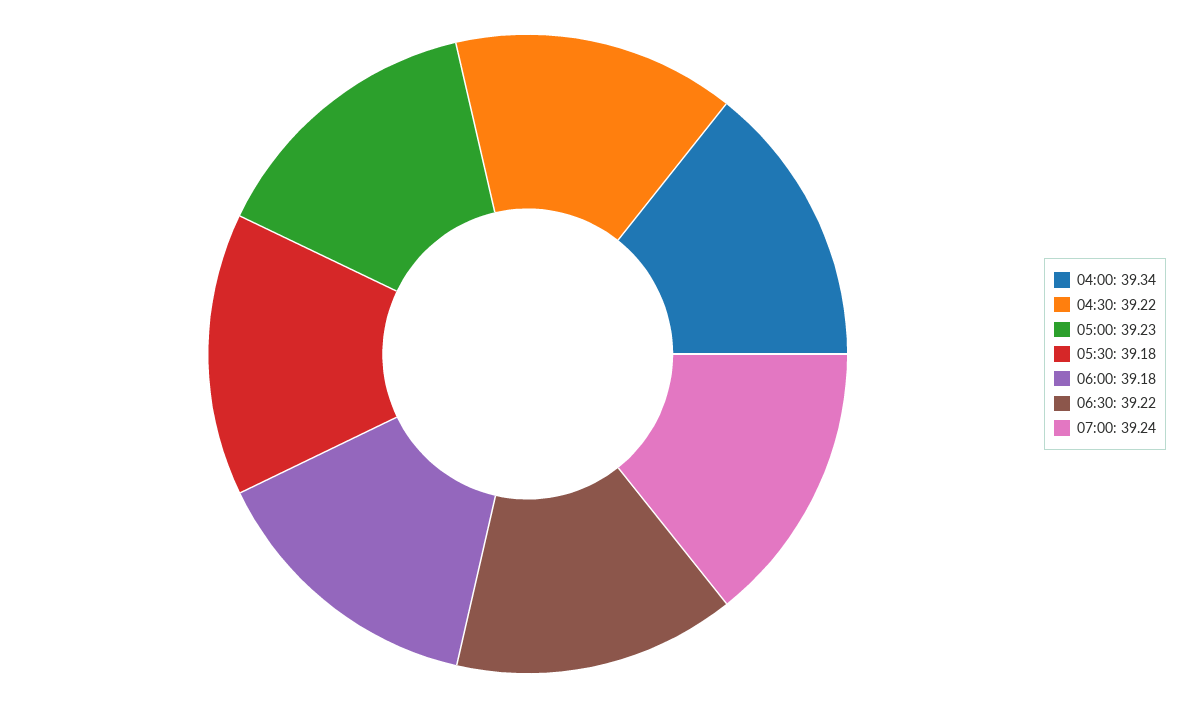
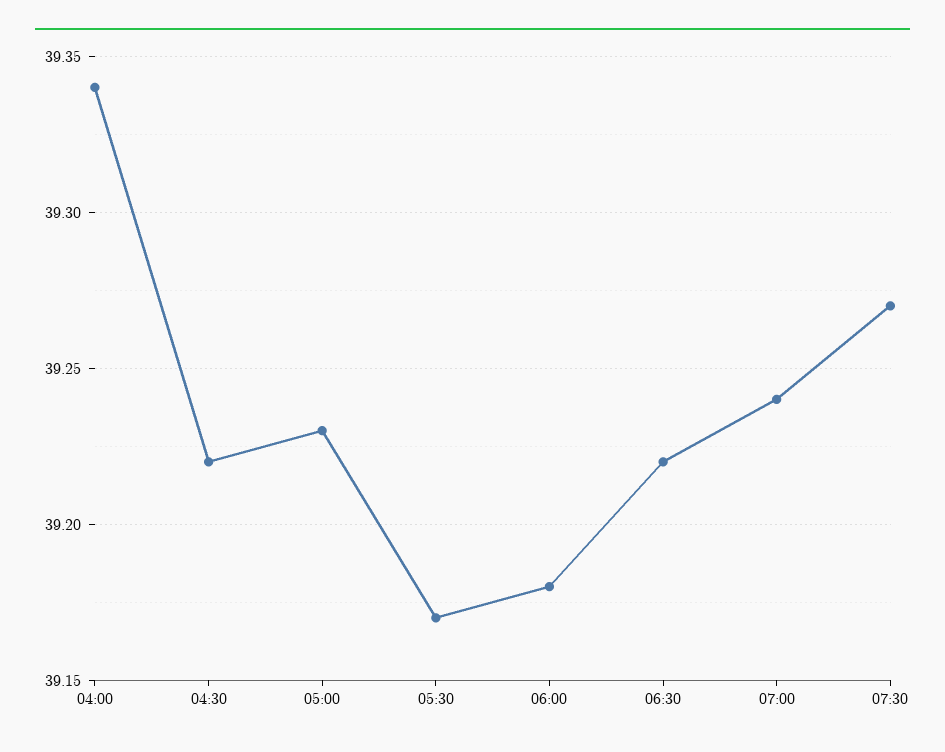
05:30: 39.18 -> 39.17
07:30: none -> 39.27

